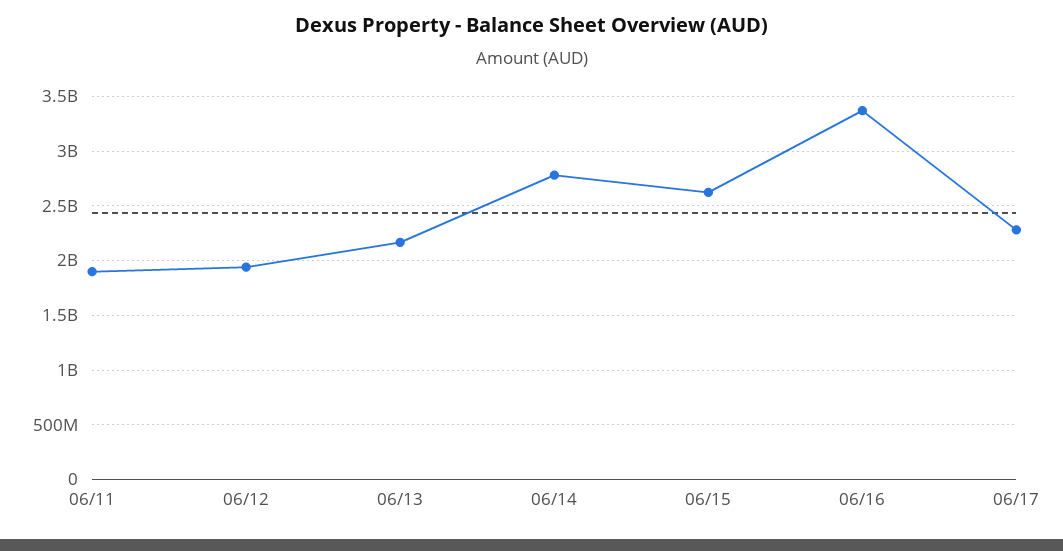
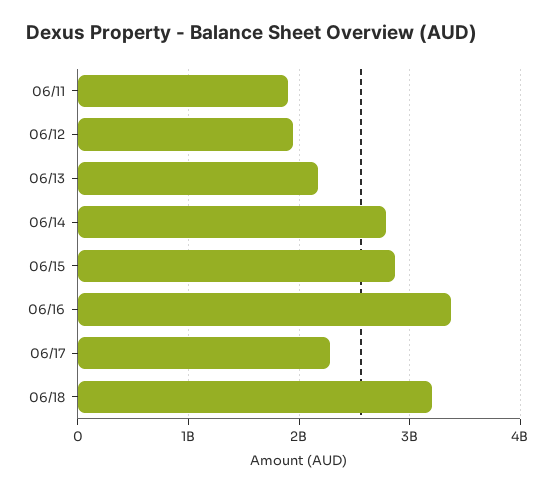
06/15: 2600000000 -> 2900000000
06/18: none -> 3200000000

